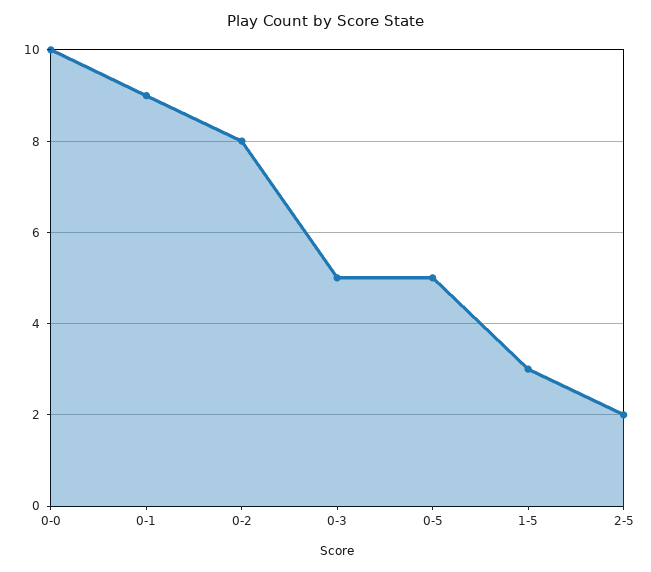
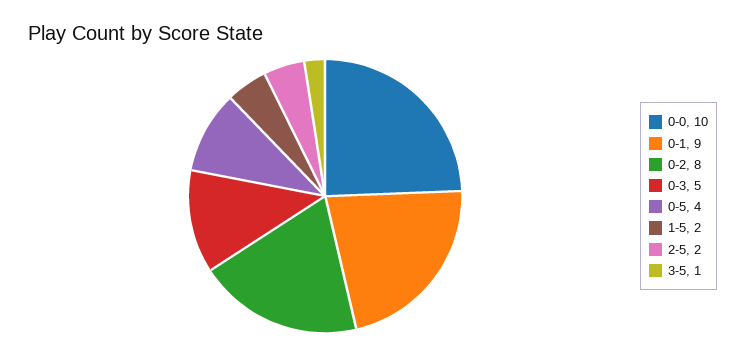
0-5: 5 -> 4
1-5: 3 -> 2
3-5: none -> 1

